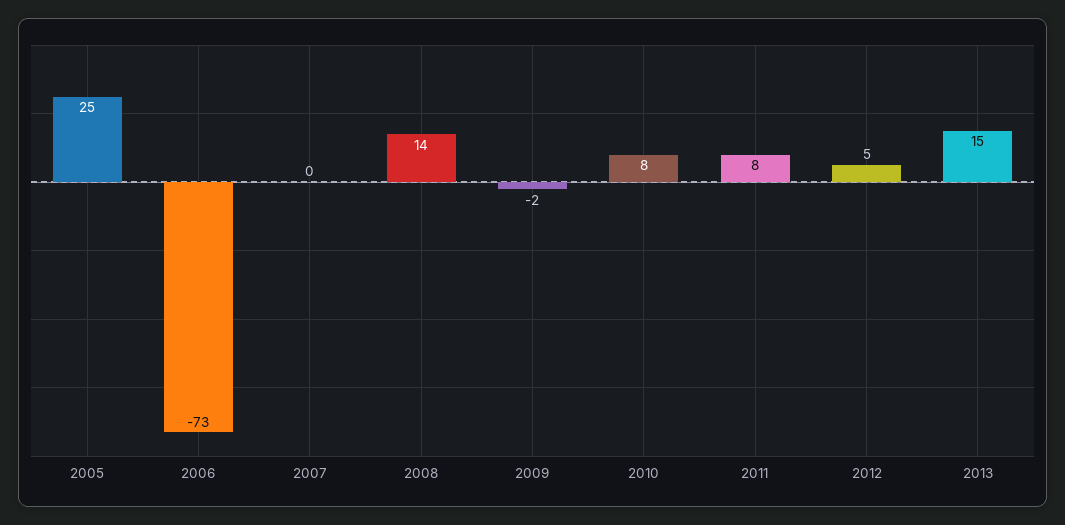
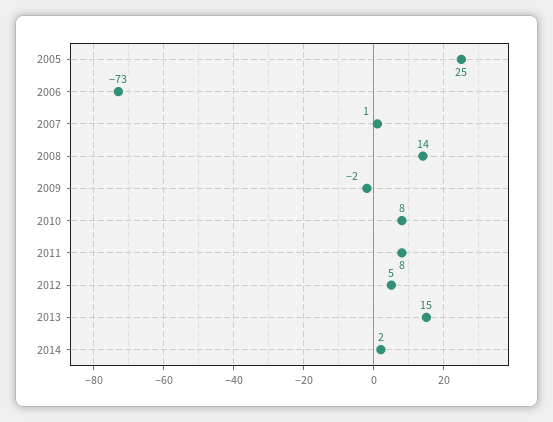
2007: 0 -> 1
2014: none -> 2

